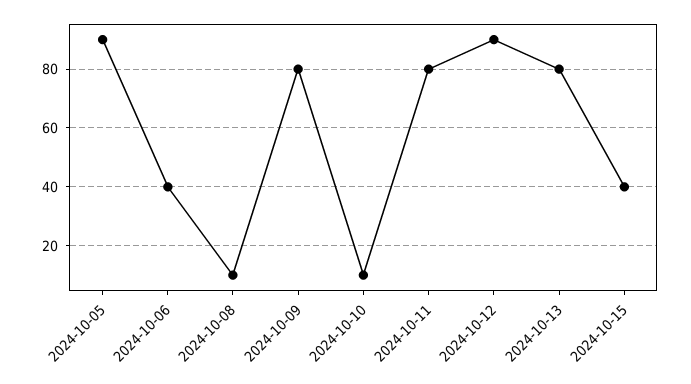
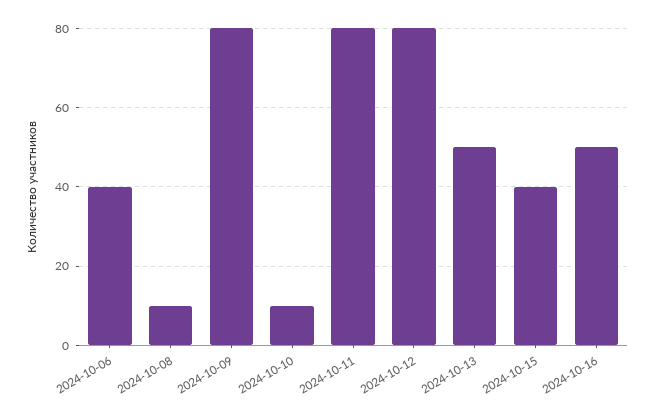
2024-10-05: 90 -> none
2024-10-12: 90 -> 80
2024-10-13: 80 -> 50
2024-10-16: none -> 50

